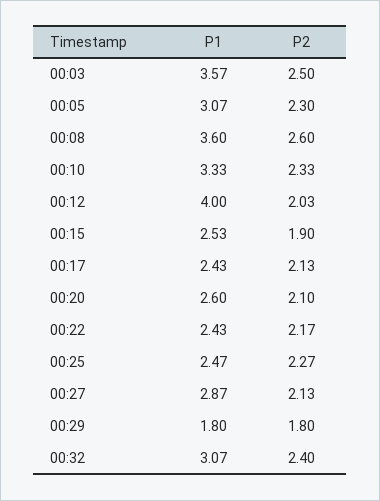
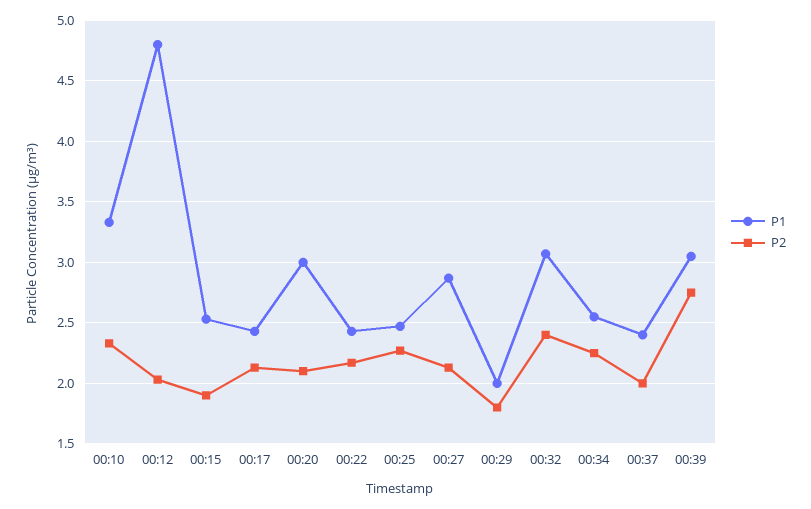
P1, 00:03: 3.57 -> none
P2, 00:03: 2.5 -> none
P1, 00:05: 3.07 -> none
P2, 00:05: 2.3 -> none
P1, 00:08: 3.6 -> none
P2, 00:08: 2.6 -> none
P1, 00:12: 4 -> 4.8
P1, 00:20: 2.6 -> 3
P1, 00:29: 1.8 -> 2
P1, 00:34: none -> 2.55
P2, 00:34: none -> 2.25
P1, 00:37: none -> 2.4
P2, 00:37: none -> 2
P1, 00:39: none -> 3.05
P2, 00:39: none -> 2.75

